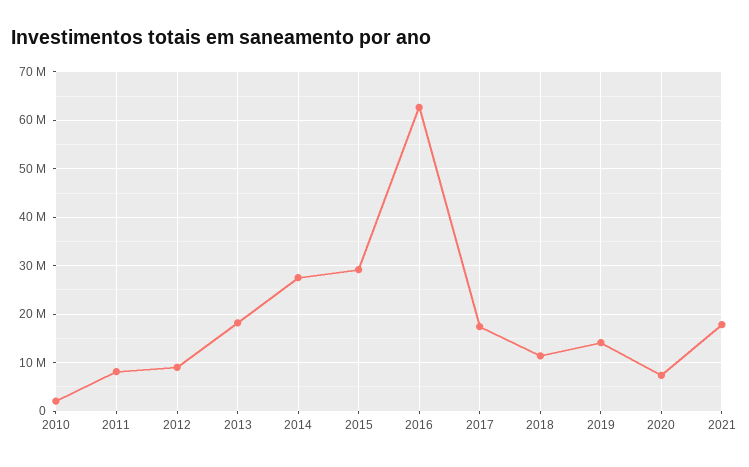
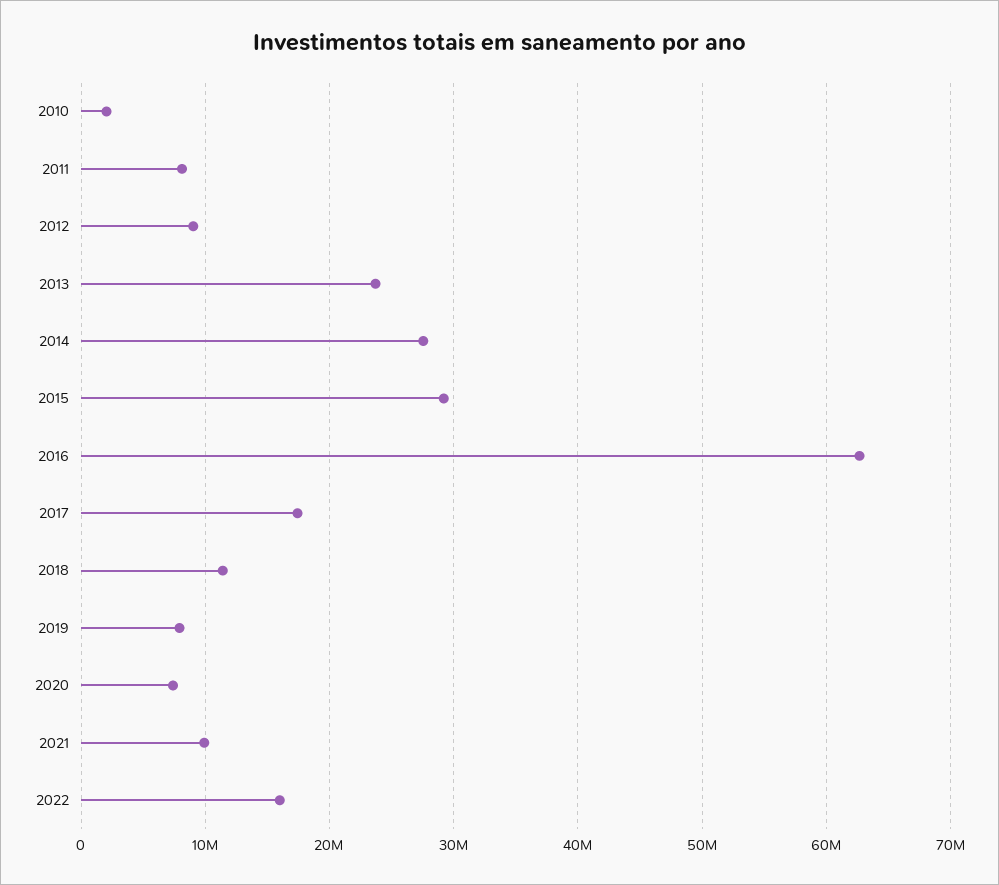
2013: 18000000 -> 24000000
2019: 14000000 -> 8000000
2021: 18000000 -> 10000000
2022: none -> 16000000

